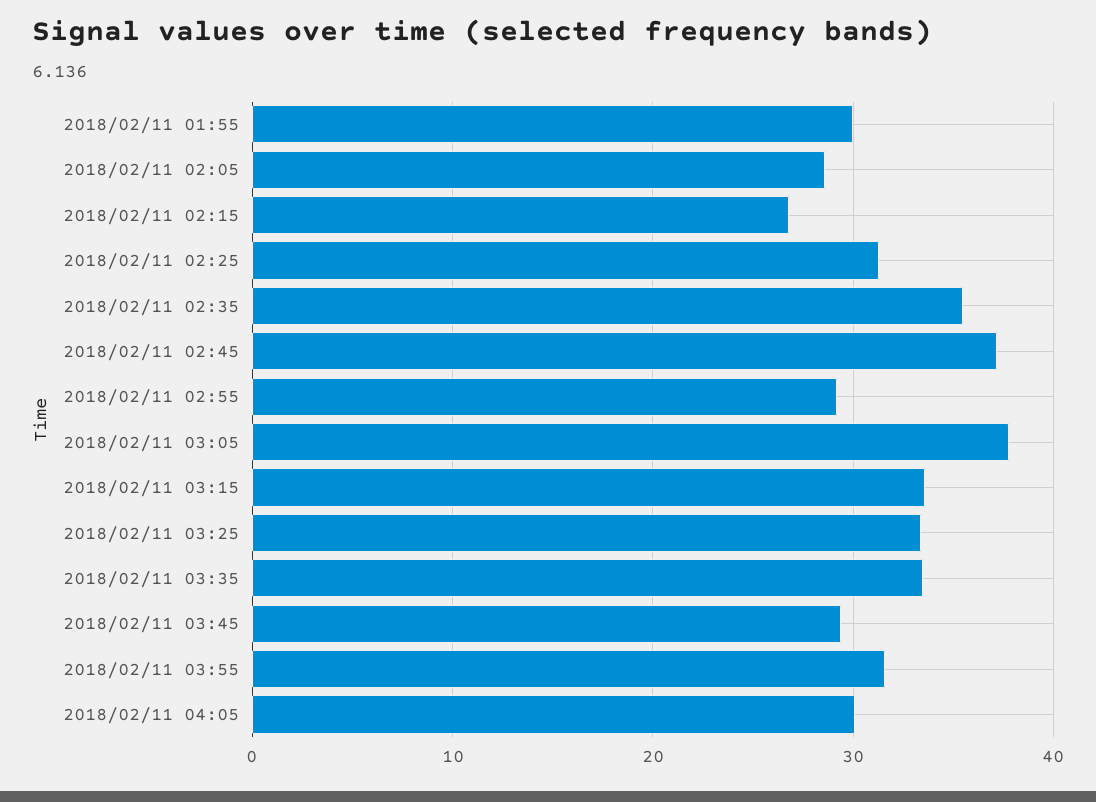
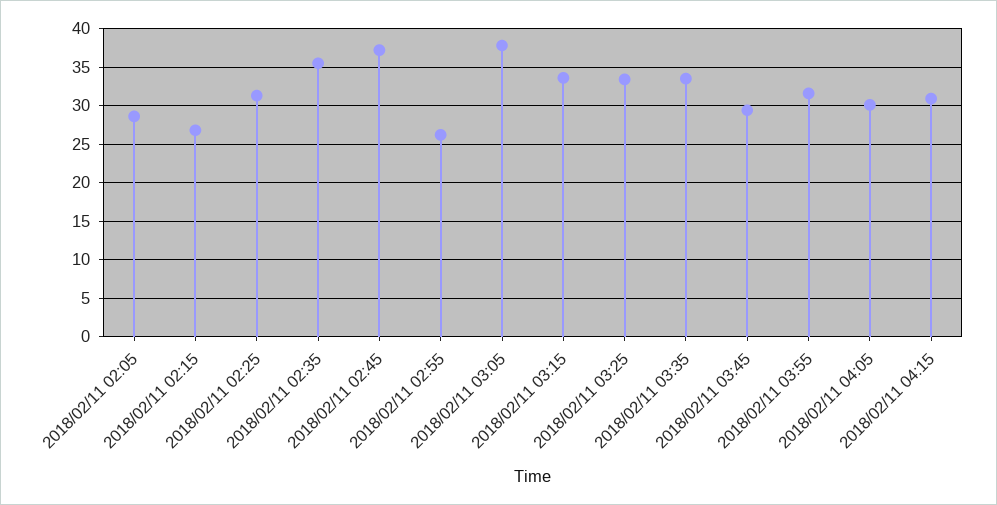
2018/02/11 01:55: 30 -> none
2018/02/11 02:55: 29 -> 26
2018/02/11 04:15: none -> 31

